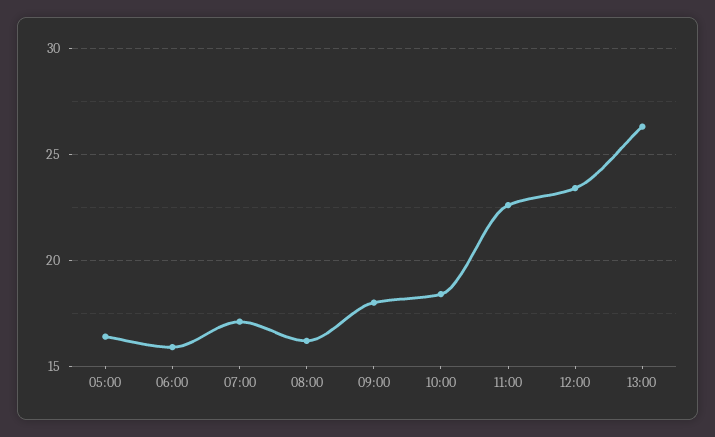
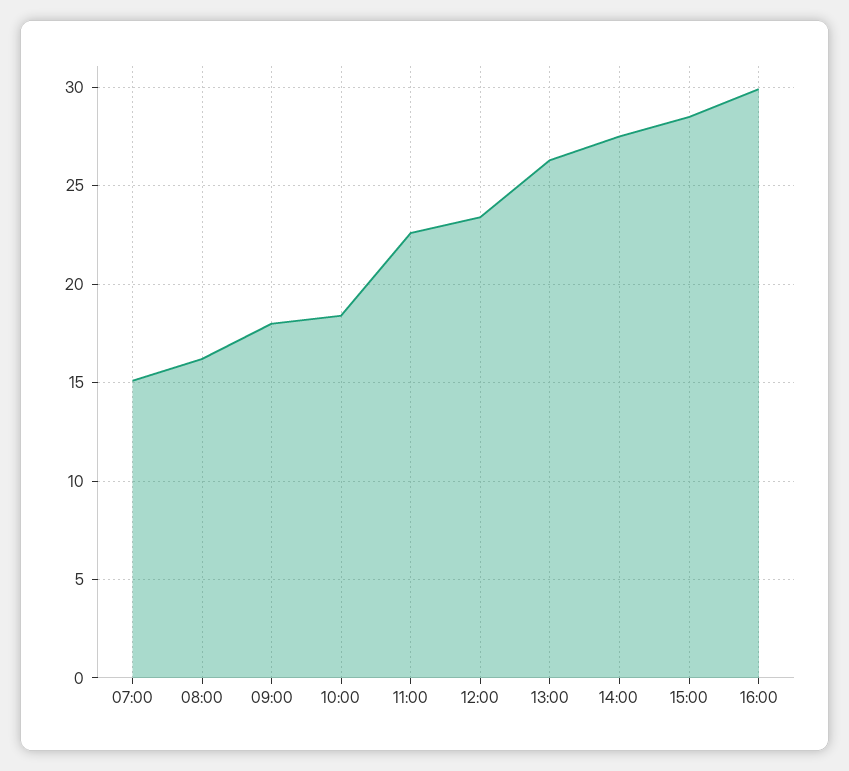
05:00: 16.5 -> none
06:00: 16 -> none
07:00: 17 -> 15
14:00: none -> 27.5
15:00: none -> 28.5
16:00: none -> 30

